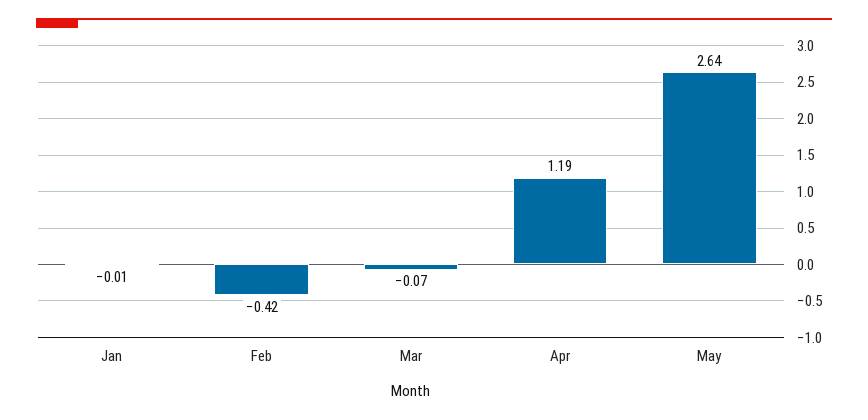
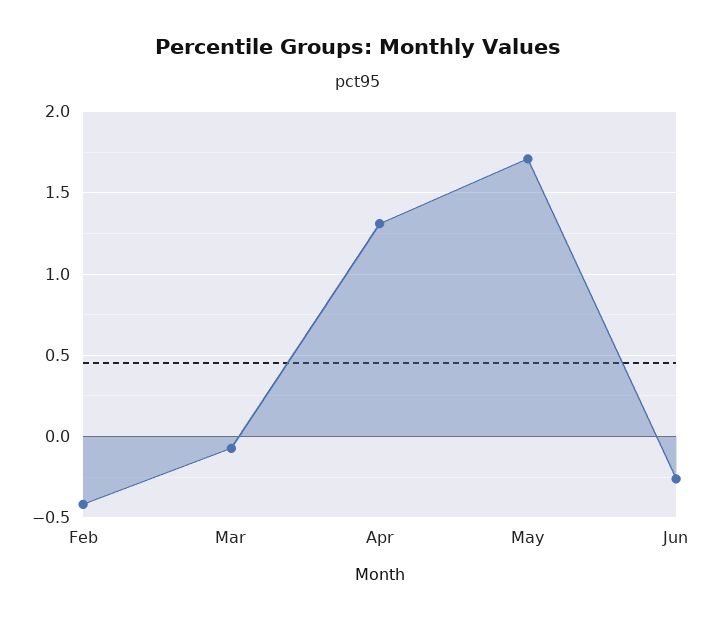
Jan: -0.01 -> none
Apr: 1.19 -> 1.3
May: 2.64 -> 1.7
Jun: none -> -0.25

